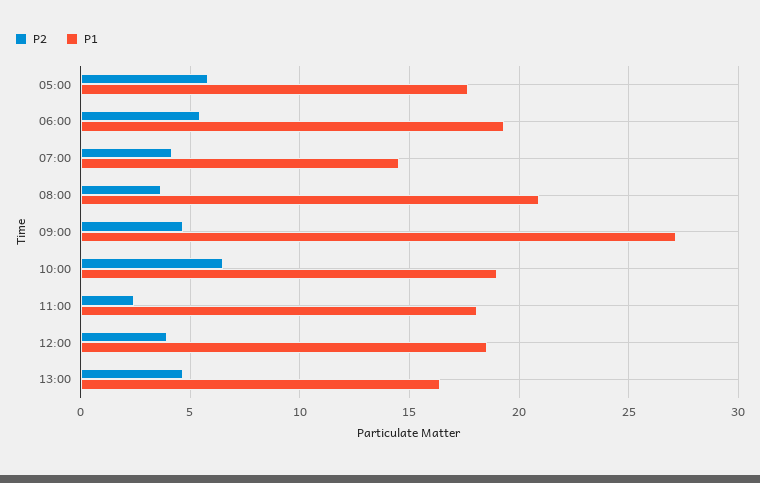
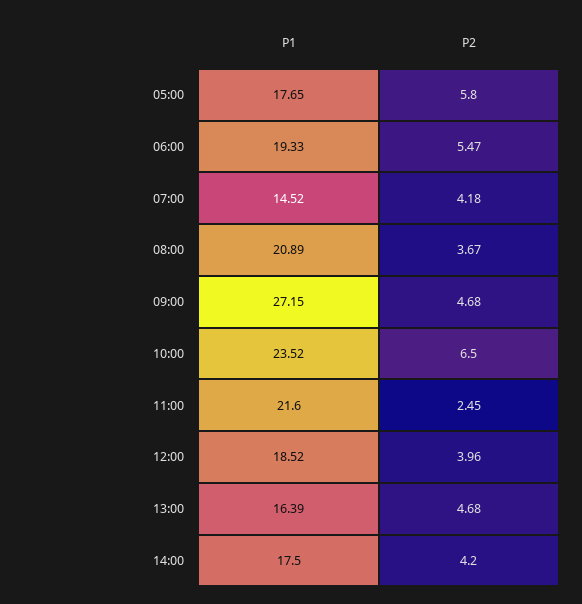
P1, 10:00: 19 -> 23.52
P1, 11:00: 18 -> 21.6
P1, 14:00: none -> 17.5
P2, 14:00: none -> 4.2

